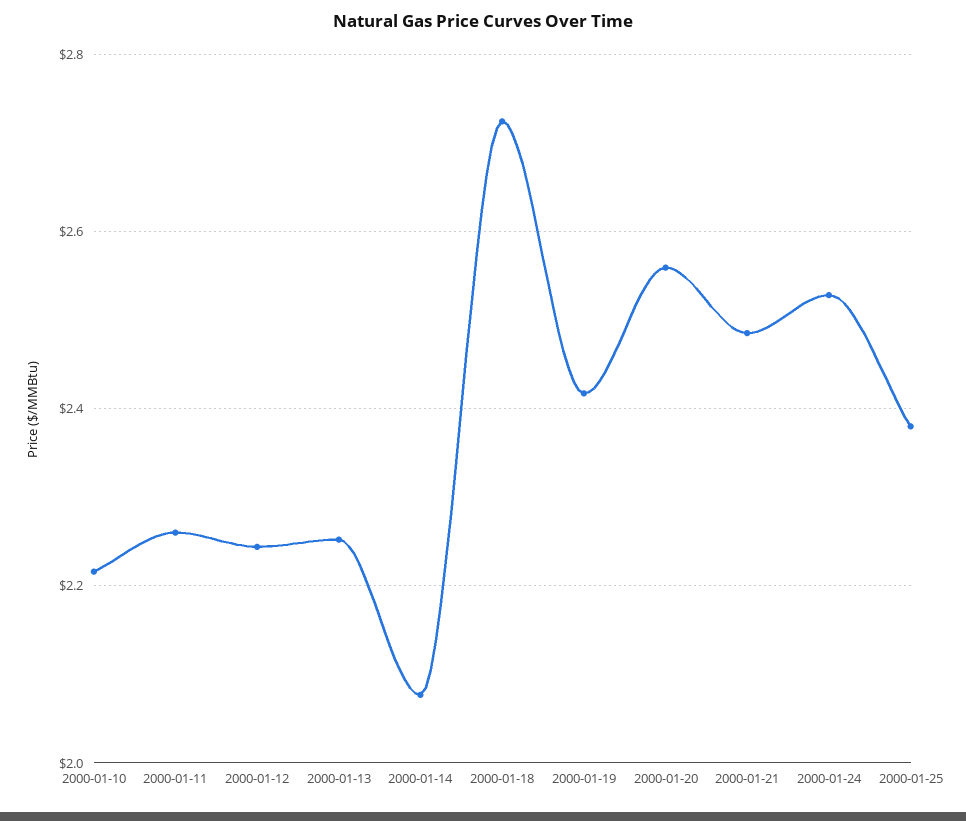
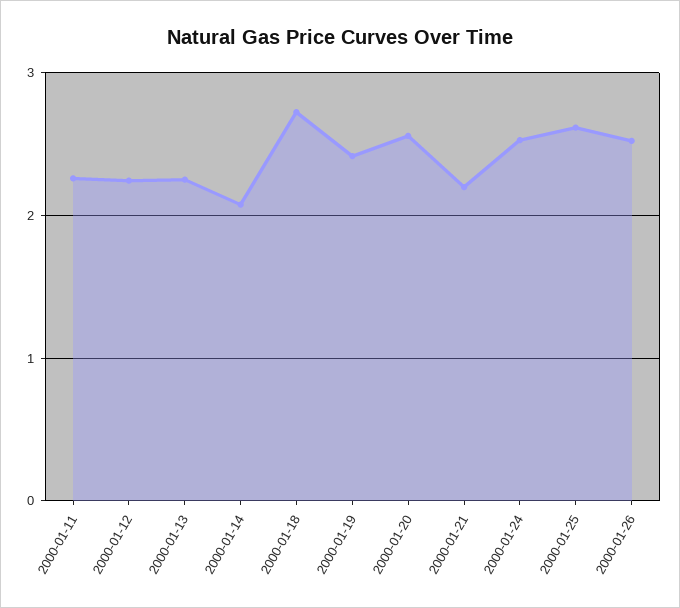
2000-01-10: 2.22 -> none
2000-01-21: 2.48 -> 2.2
2000-01-25: 2.38 -> 2.6
2000-01-26: none -> 2.5

